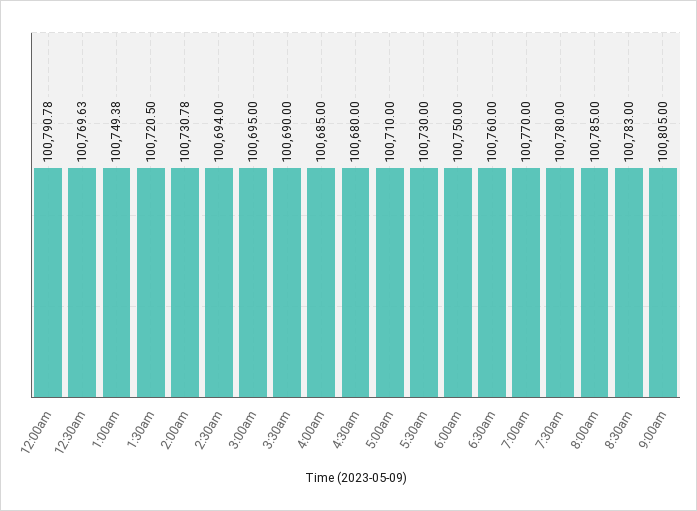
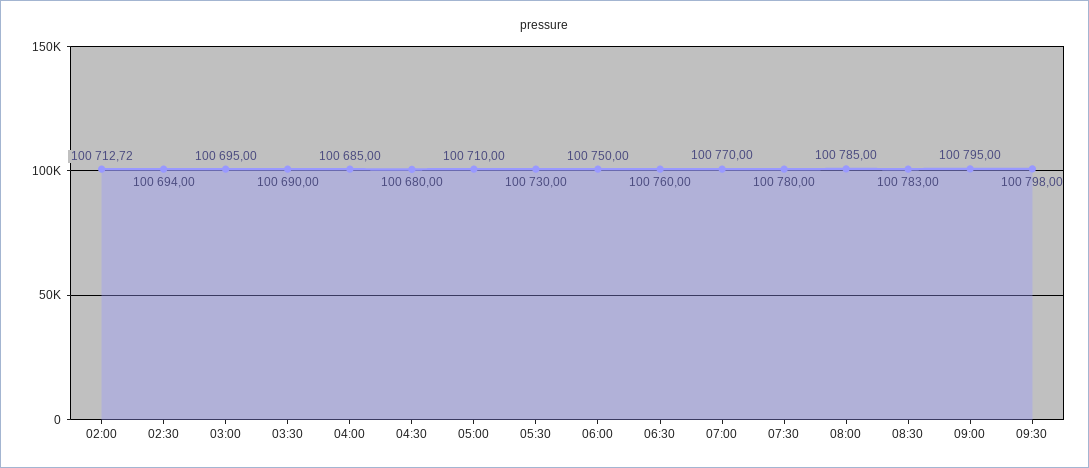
12:00am: 100790.78 -> none
12:30am: 100769.63 -> none
1:00am: 100749.38 -> none
1:30am: 100720.5 -> none
2:00am: 100730.78 -> 100712.72
9:00am: 100805 -> 100795
09:30: none -> 100798

